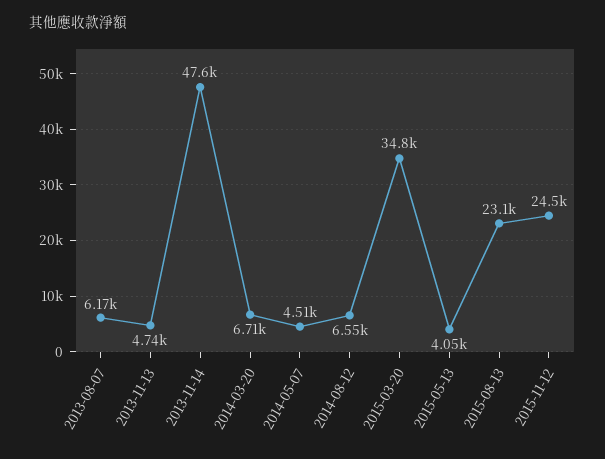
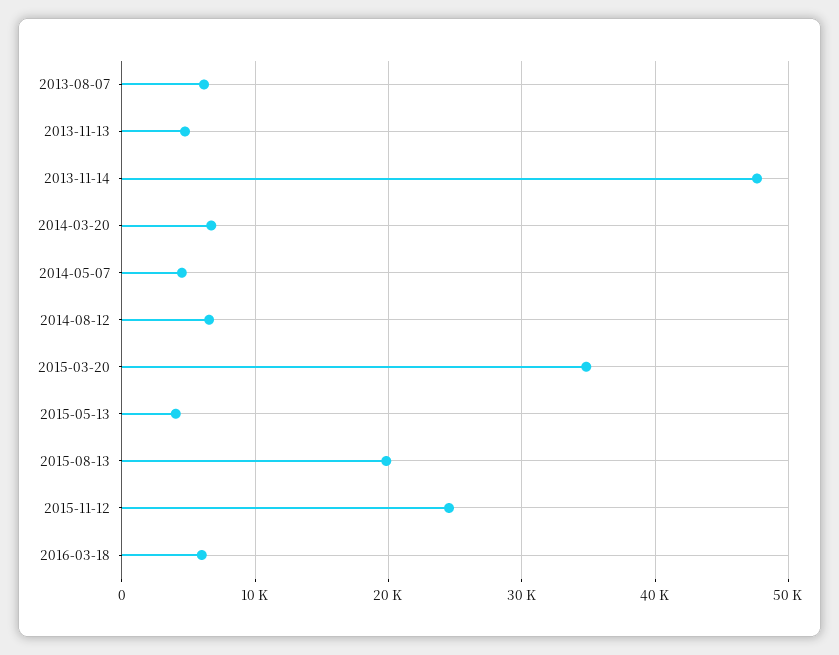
2015-08-13: 23100 -> 20000
2016-03-18: none -> 6000

